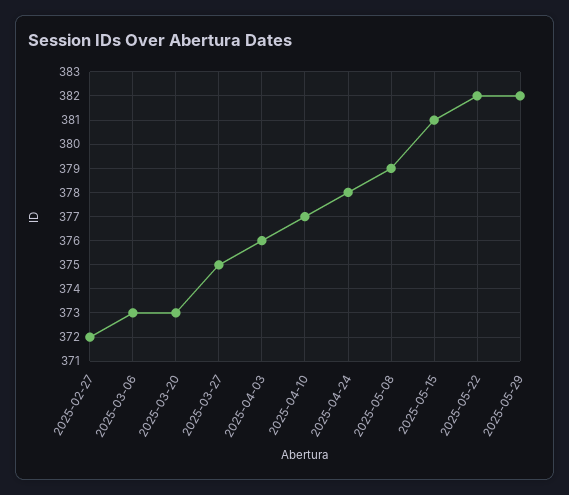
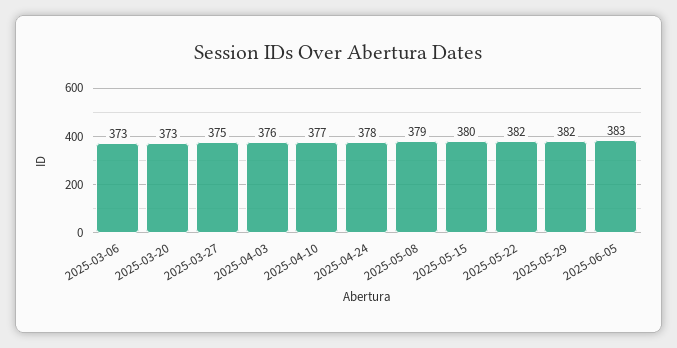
2025-02-27: 372 -> none
2025-05-15: 381 -> 380
2025-06-05: none -> 383

